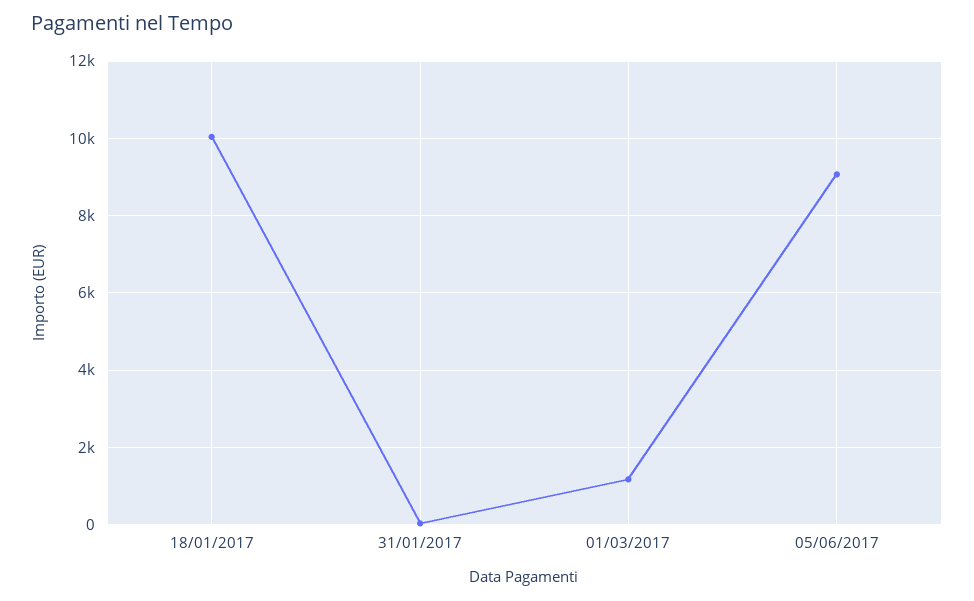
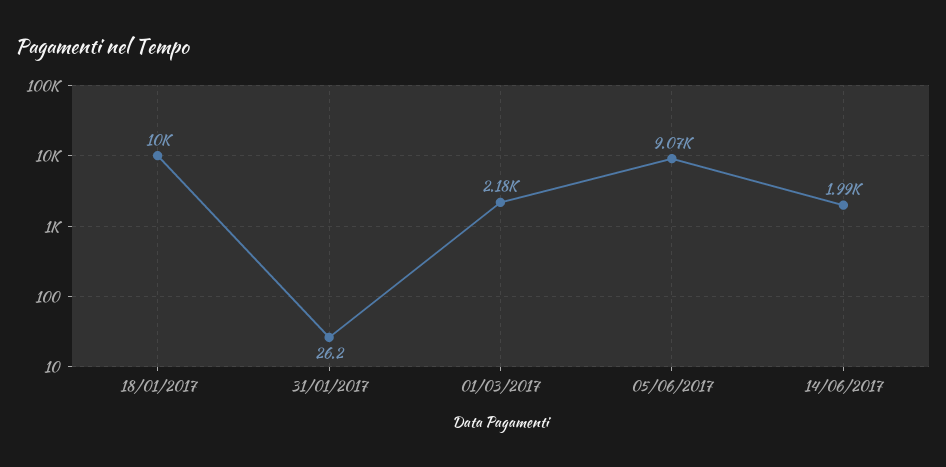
01/03/2017: 1200 -> 2180
14/06/2017: none -> 1990

